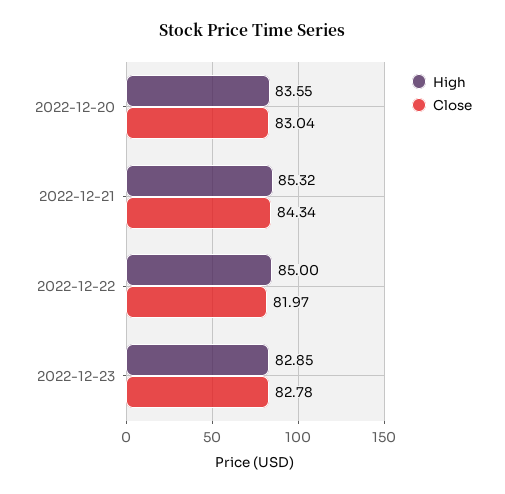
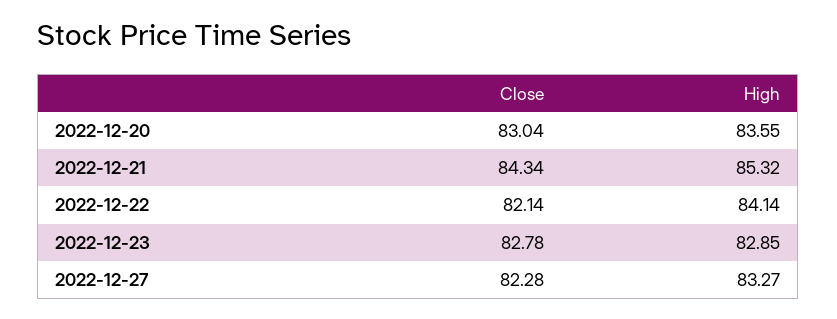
High, 2022-12-22: 85 -> 84.14
Close, 2022-12-22: 81.97 -> 82.14
Close, 2022-12-27: none -> 82.28
High, 2022-12-27: none -> 83.27

